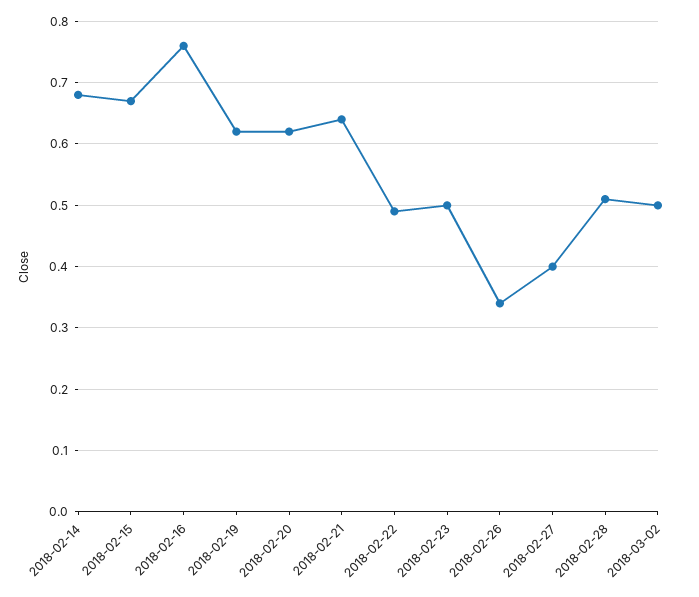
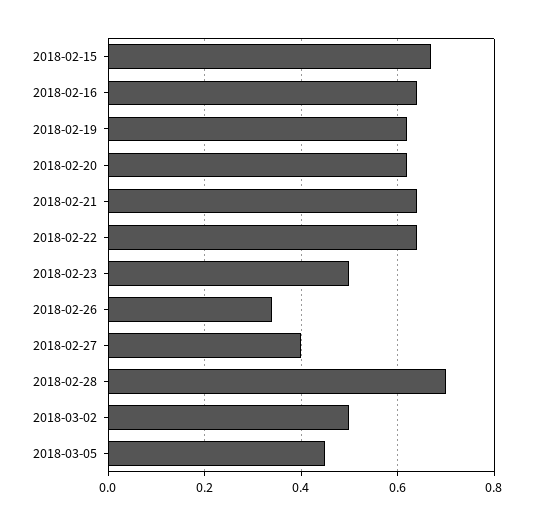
2018-02-14: 0.68 -> none
2018-02-16: 0.76 -> 0.65
2018-02-22: 0.49 -> 0.65
2018-02-28: 0.51 -> 0.7
2018-03-05: none -> 0.45

